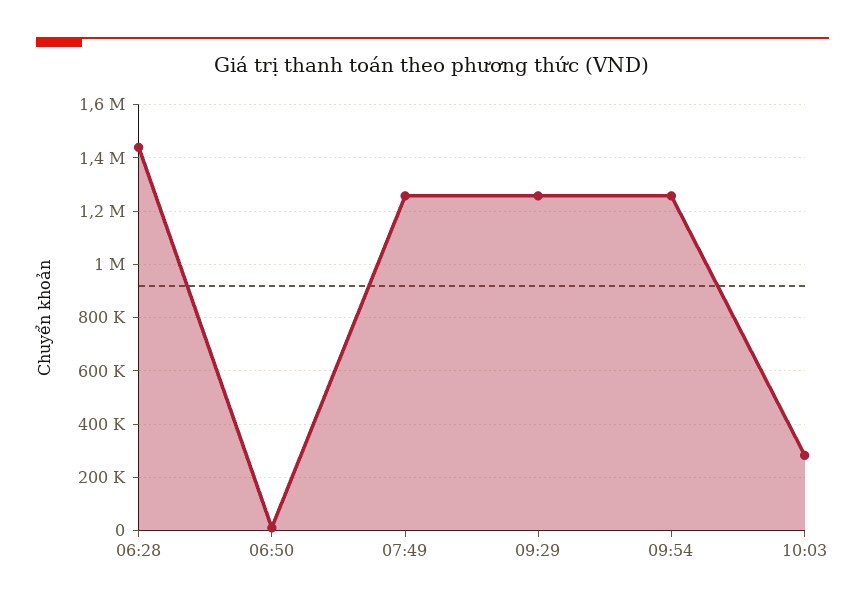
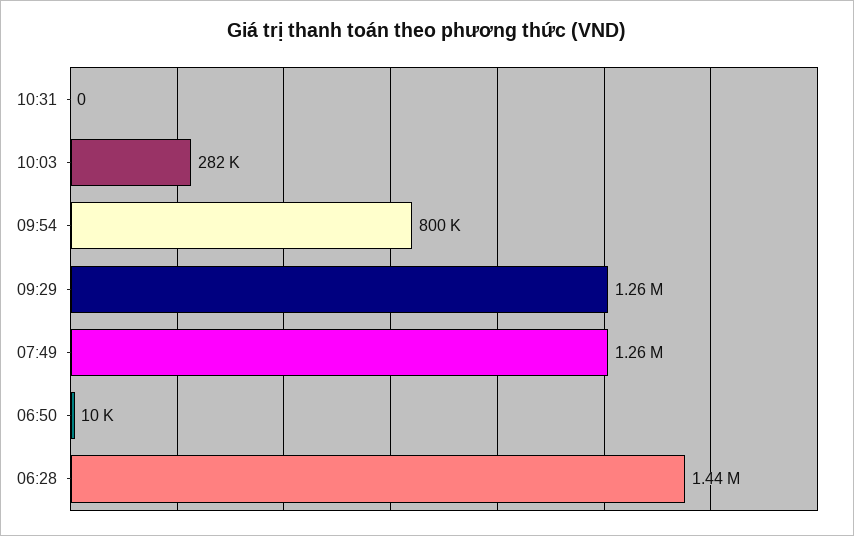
09:54: 1250000 -> 800000
10:31: none -> 0

